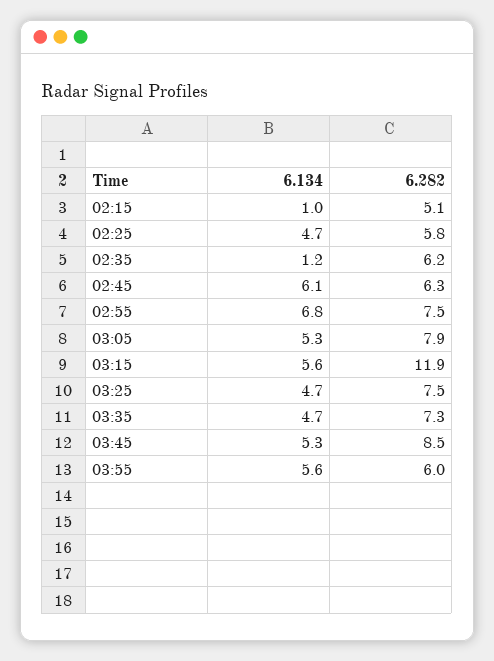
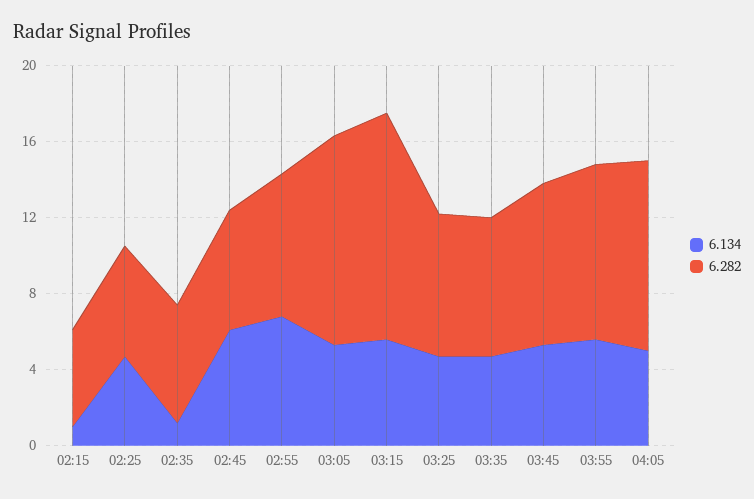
6.282, 03:05: 7.9 -> 11
6.282, 03:55: 6 -> 9
6.134, 04:05: none -> 5
6.282, 04:05: none -> 10

